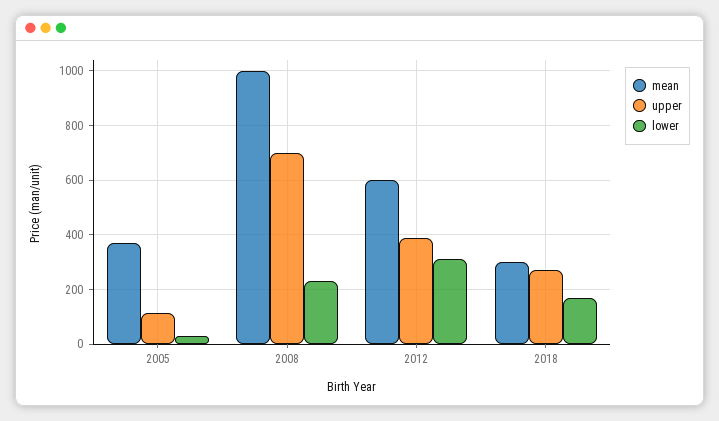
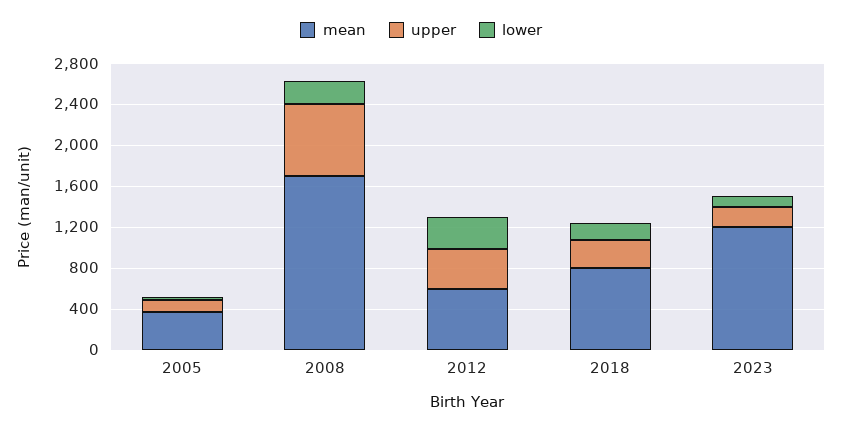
mean, 2008: 1000 -> 1700
mean, 2018: 300 -> 800
mean, 2023: none -> 1200
upper, 2023: none -> 200
lower, 2023: none -> 100

